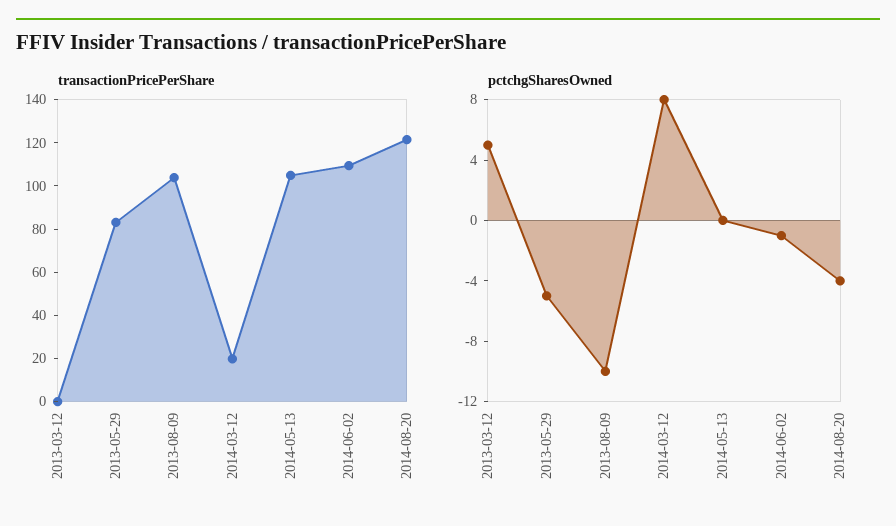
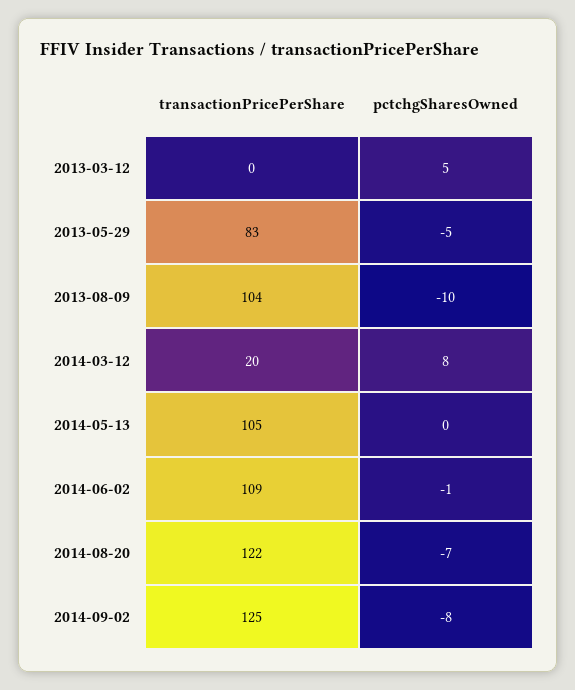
pctchgSharesOwned, 2014-08-20: -4 -> -7
transactionPricePerShare, 2014-09-02: none -> 125
pctchgSharesOwned, 2014-09-02: none -> -8

